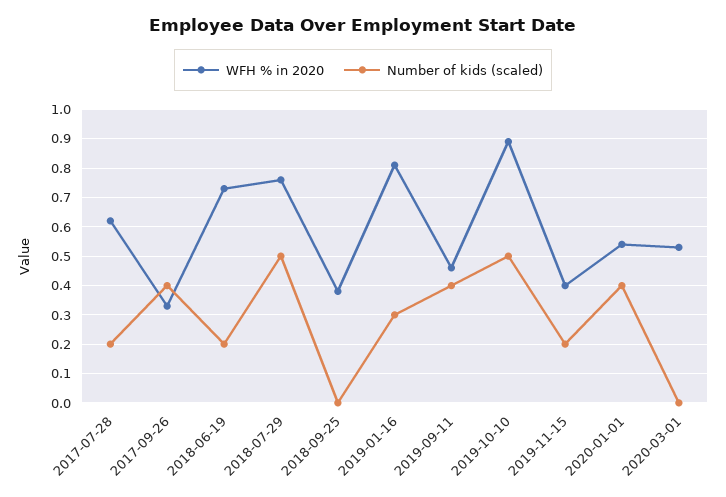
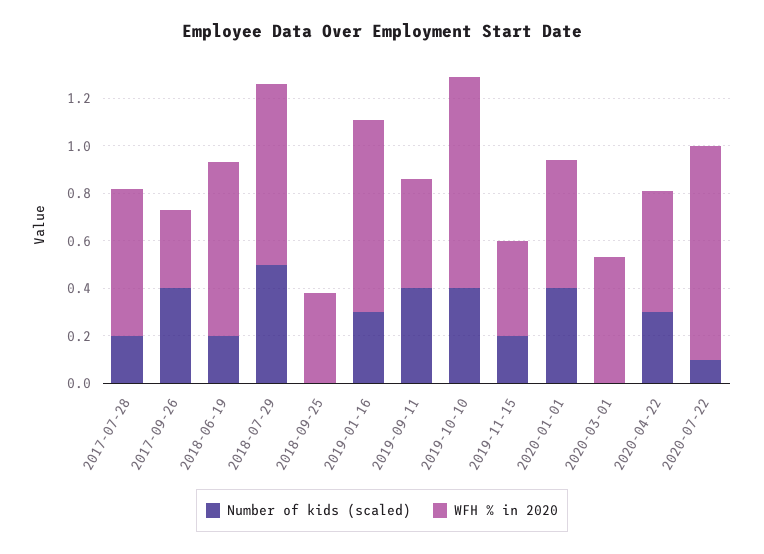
Number of kids (scaled), 2019-10-10: 0.5 -> 0.4
Number of kids (scaled), 2020-04-22: none -> 0.3
WFH % in 2020, 2020-04-22: none -> 0.5
Number of kids (scaled), 2020-07-22: none -> 0.1
WFH % in 2020, 2020-07-22: none -> 0.9

